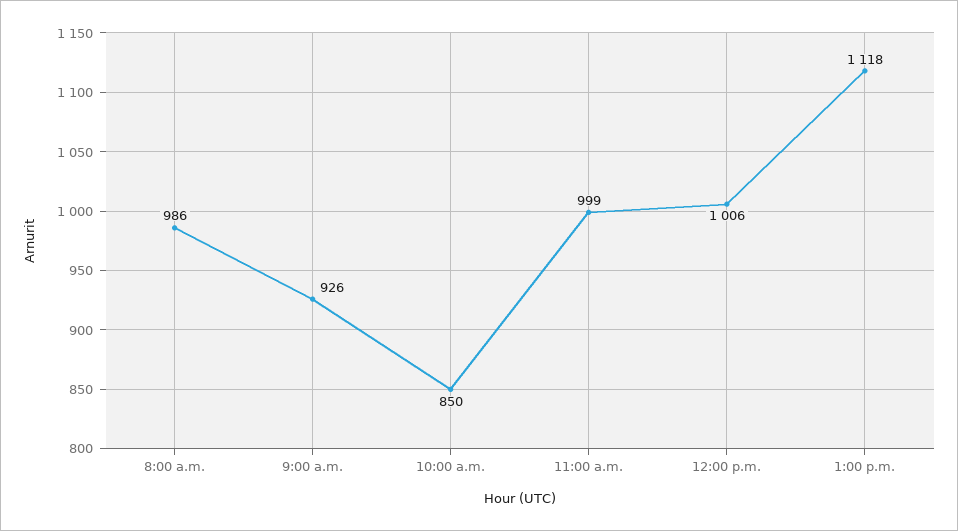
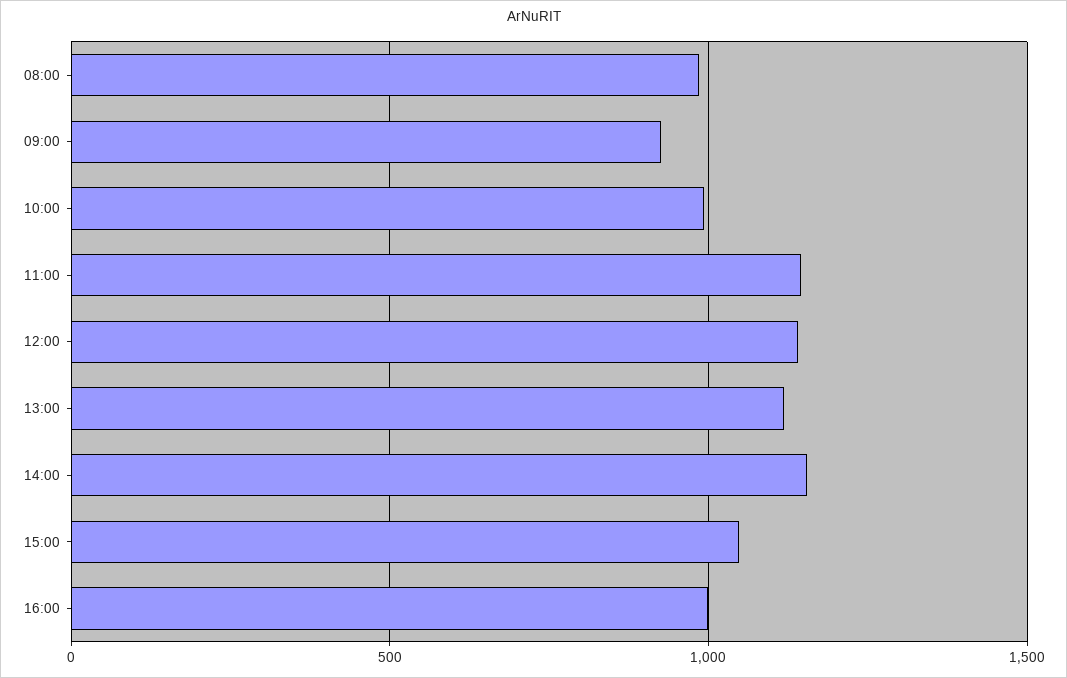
10:00 a.m.: 850 -> 1000
11:00 a.m.: 999 -> 1150
12:00 p.m.: 1006 -> 1150
14:00: none -> 1150
15:00: none -> 1050
16:00: none -> 1000

